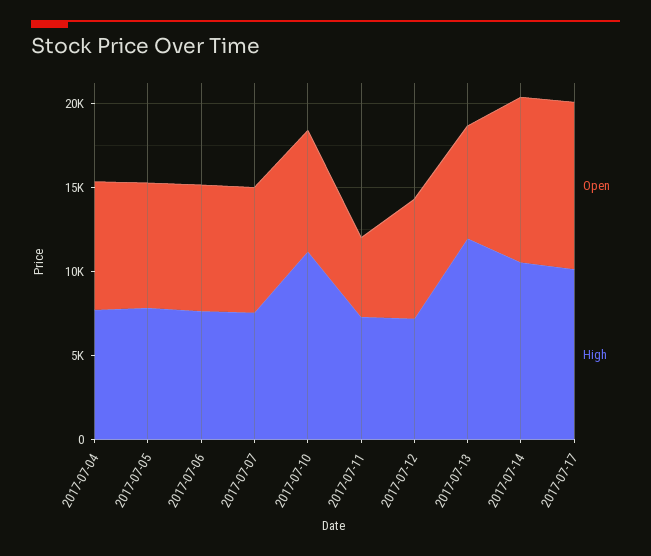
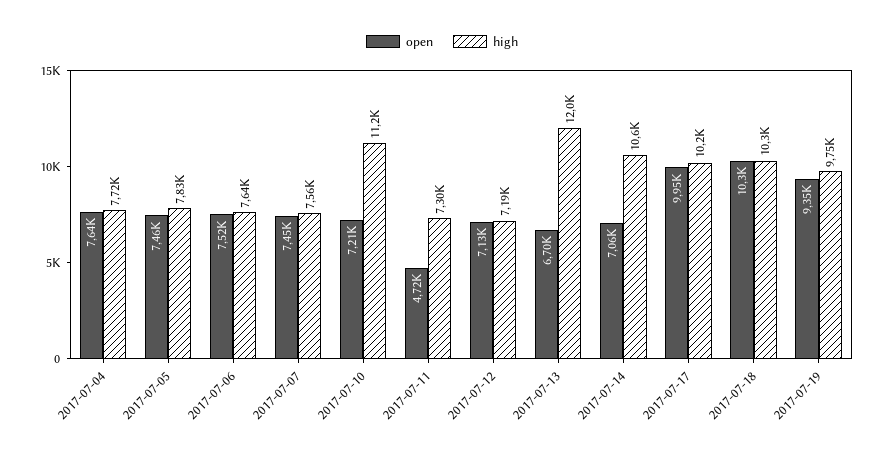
Open, 2017-07-14: 10000 -> 7060
Open, 2017-07-18: none -> 10300
High, 2017-07-18: none -> 10300
Open, 2017-07-19: none -> 9350
High, 2017-07-19: none -> 9750

